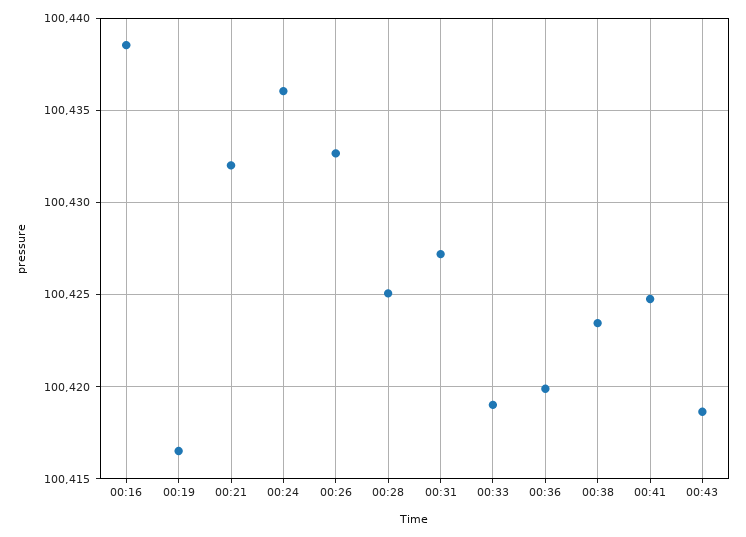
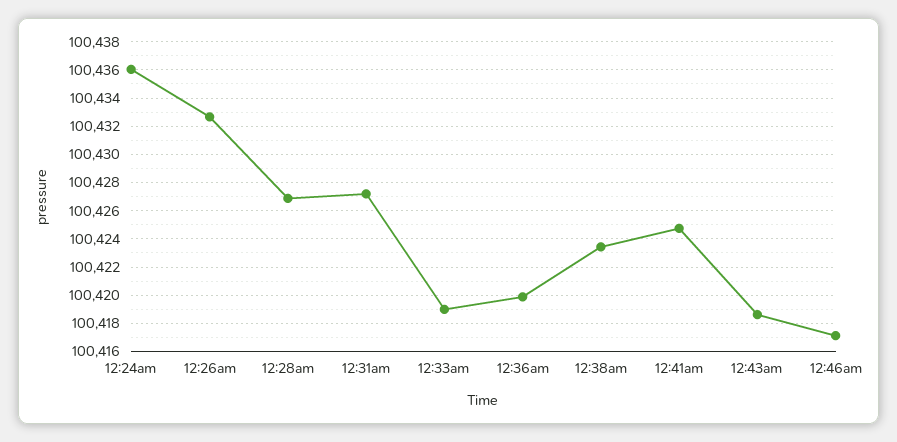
00:16: 100438.5 -> none
00:19: 100416.5 -> none
00:21: 100432 -> none
00:28: 100425 -> 100427
12:46am: none -> 100417

